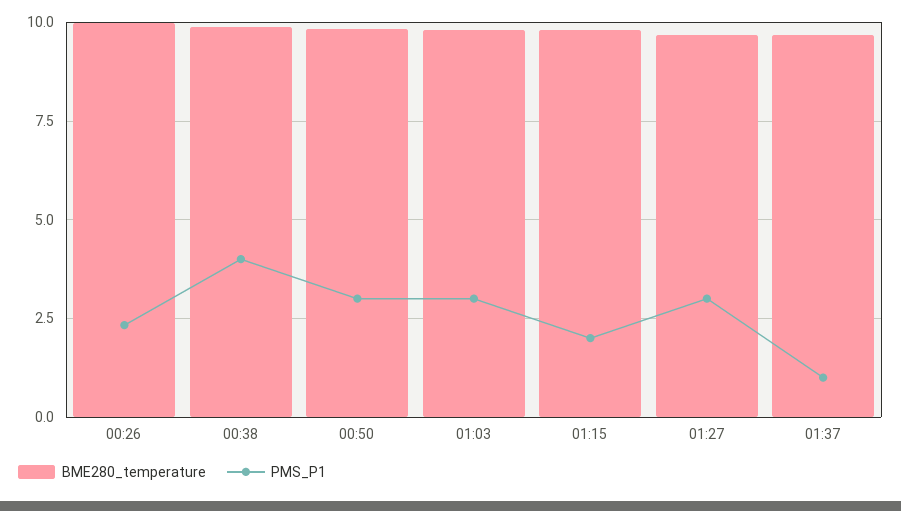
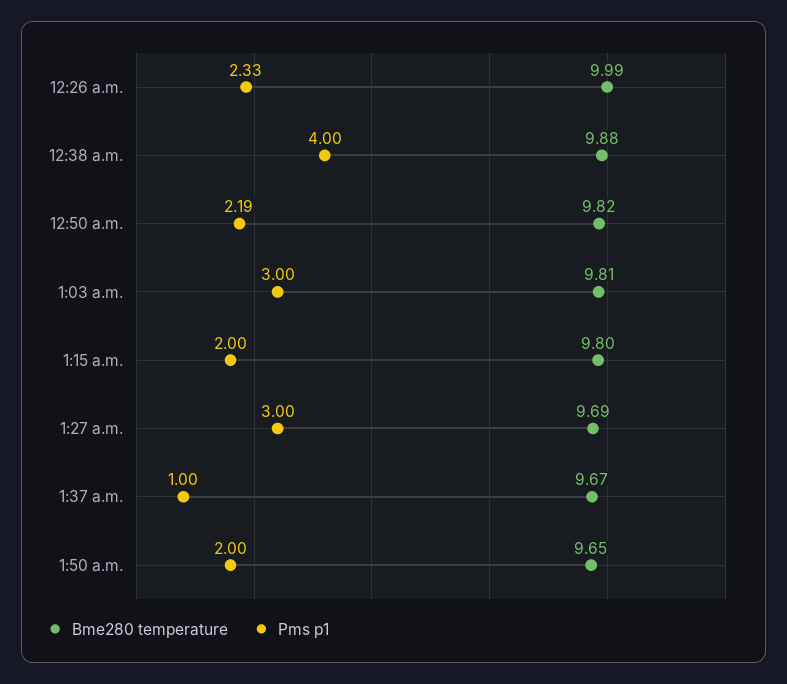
PMS_P1, 00:50: 3 -> 2.19
BME280_temperature, 1:50 a.m.: none -> 9.65
PMS_P1, 1:50 a.m.: none -> 2

